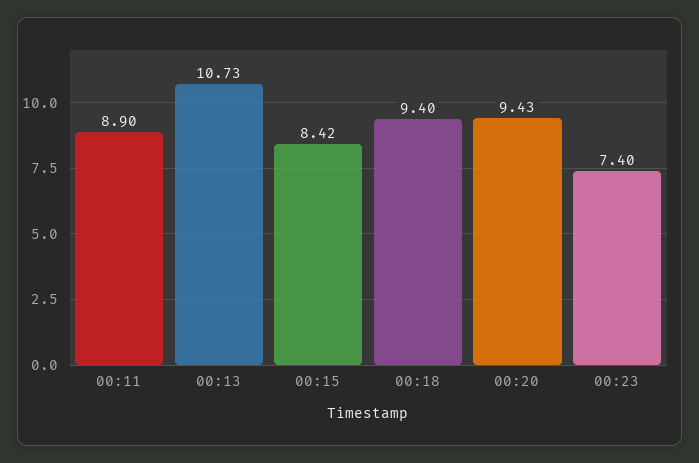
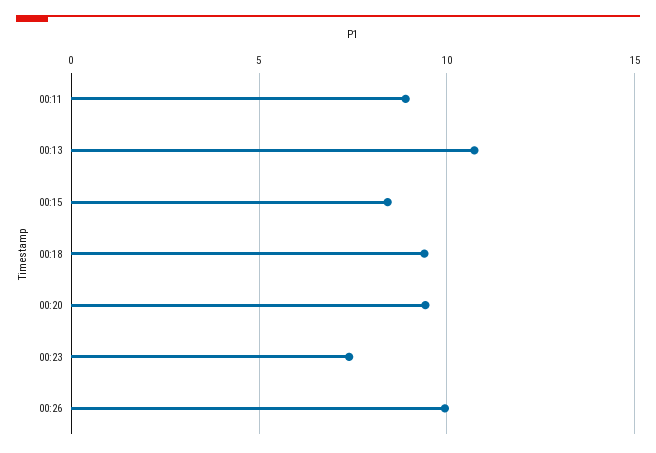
00:26: none -> 10

